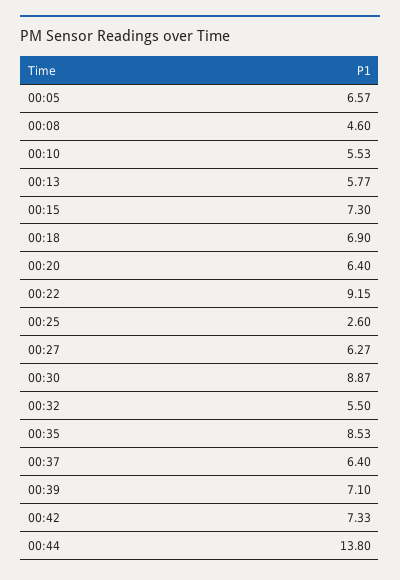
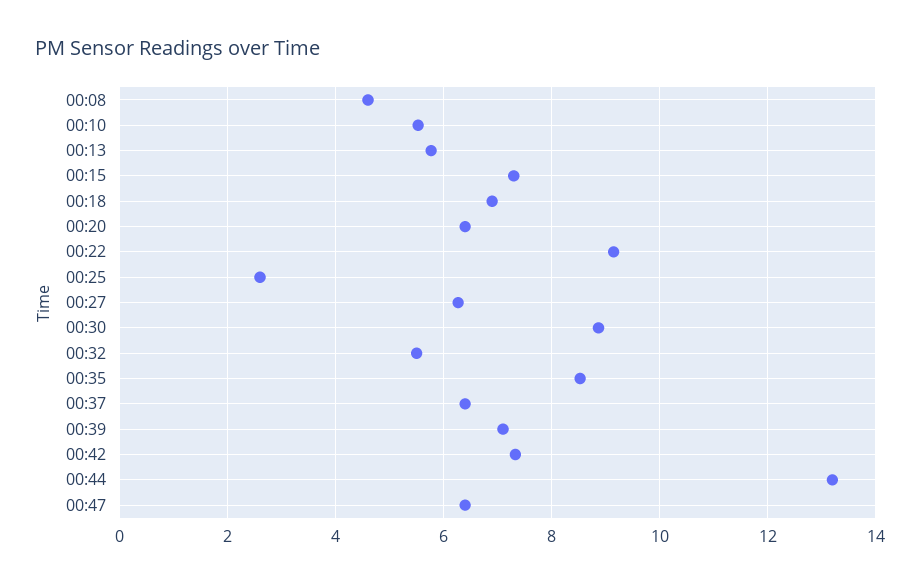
00:05: 6.57 -> none
00:44: 13.8 -> 13.2
00:47: none -> 6.4

